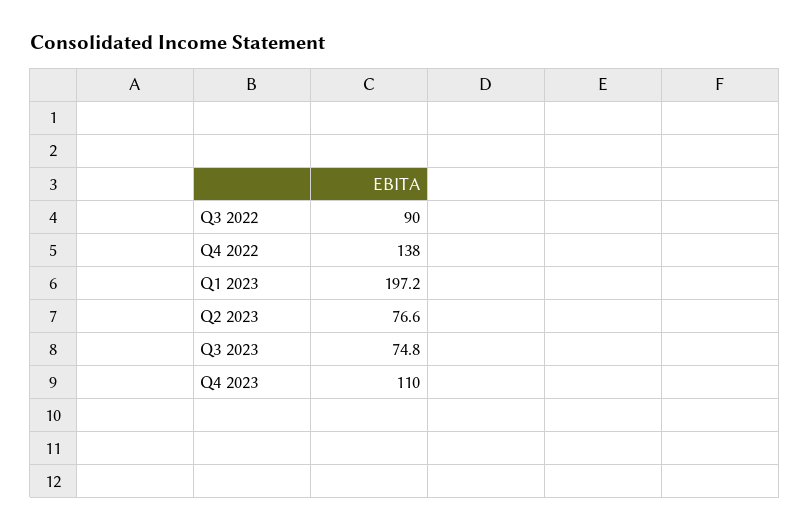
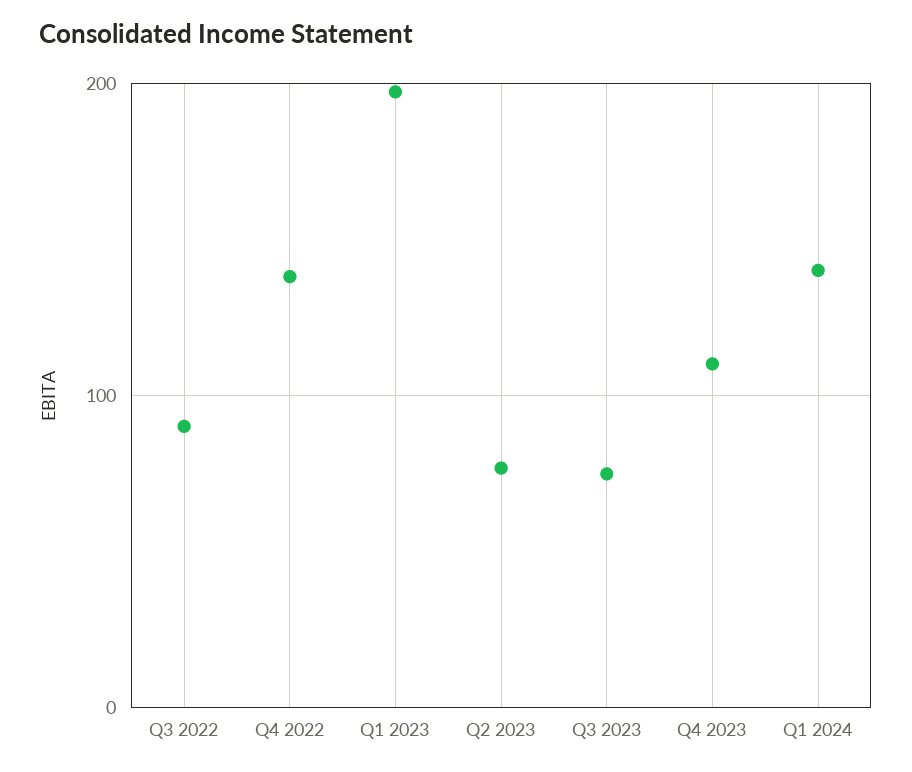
Q1 2024: none -> 140

